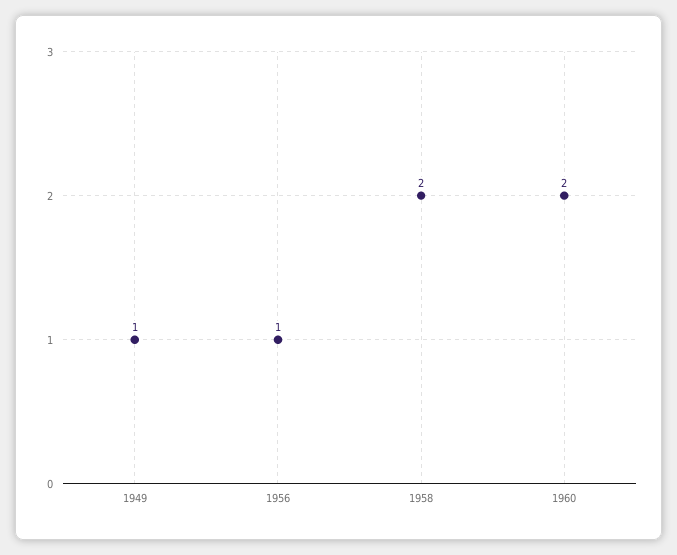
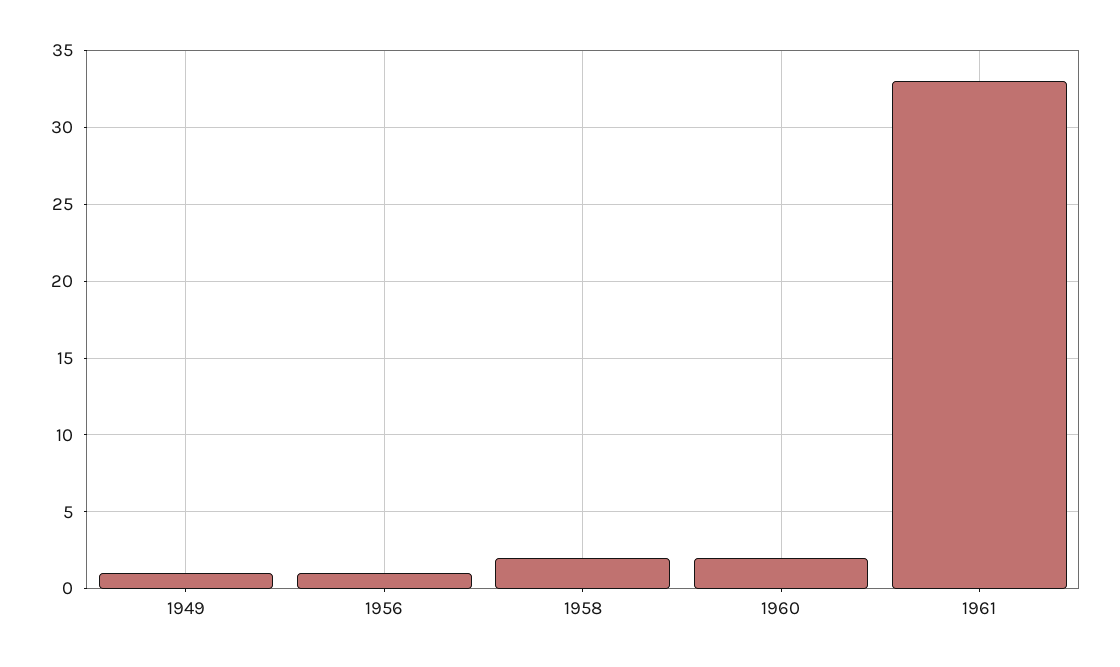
1961: none -> 33

